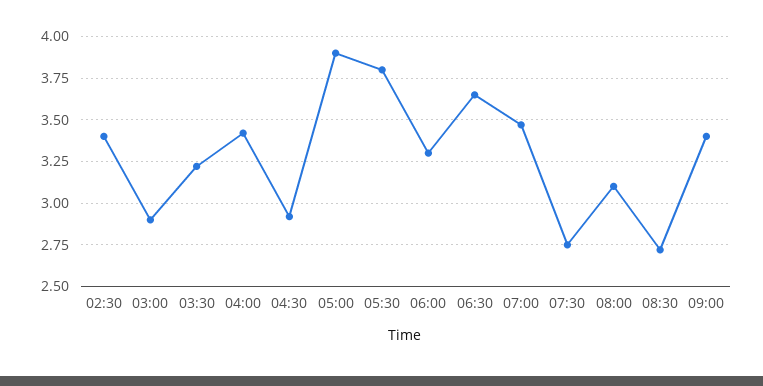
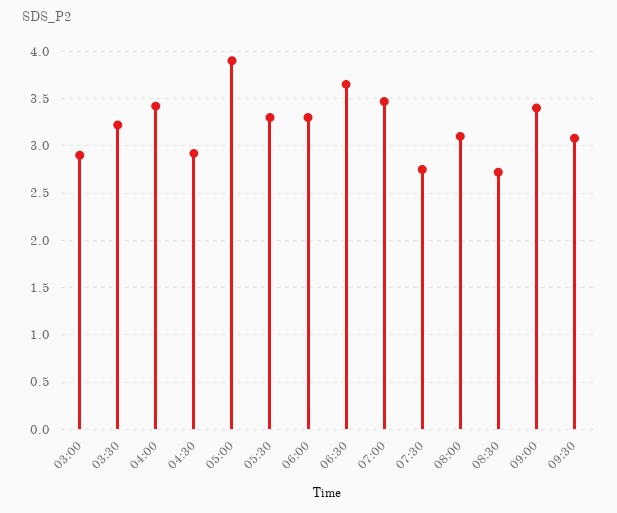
02:30: 3.4 -> none
05:30: 3.8 -> 3.3
09:30: none -> 3.1

